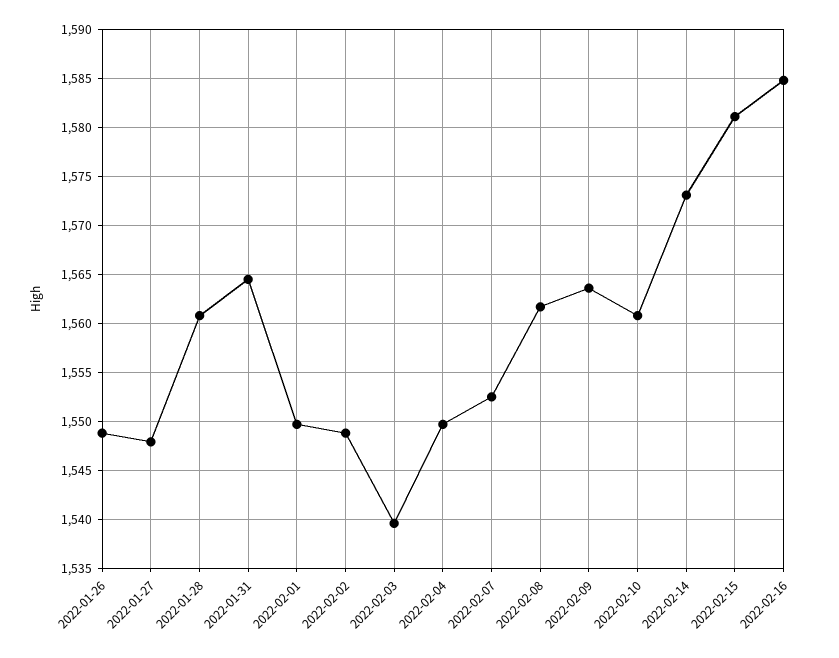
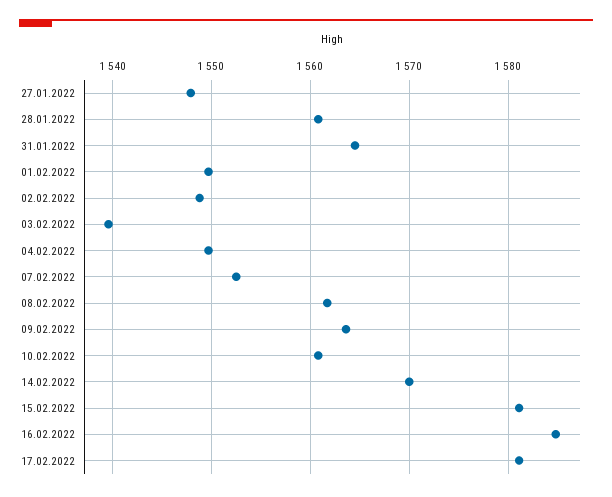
2022-01-26: 1549 -> none
2022-02-14: 1573 -> 1570
17.02.2022: none -> 1581

